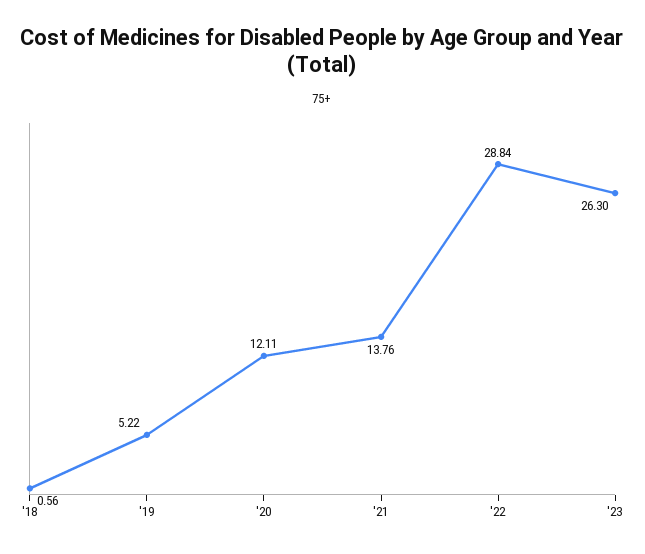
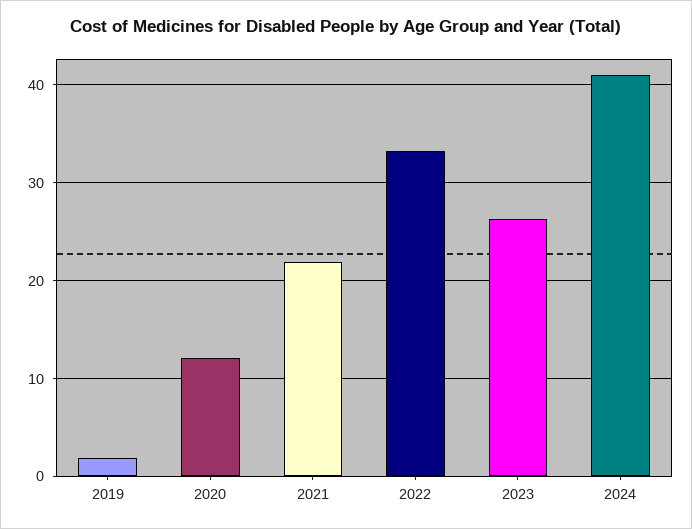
'18: 0.56 -> none
'19: 5.22 -> 2
'21: 13.76 -> 22
'22: 28.84 -> 33
2024: none -> 41

